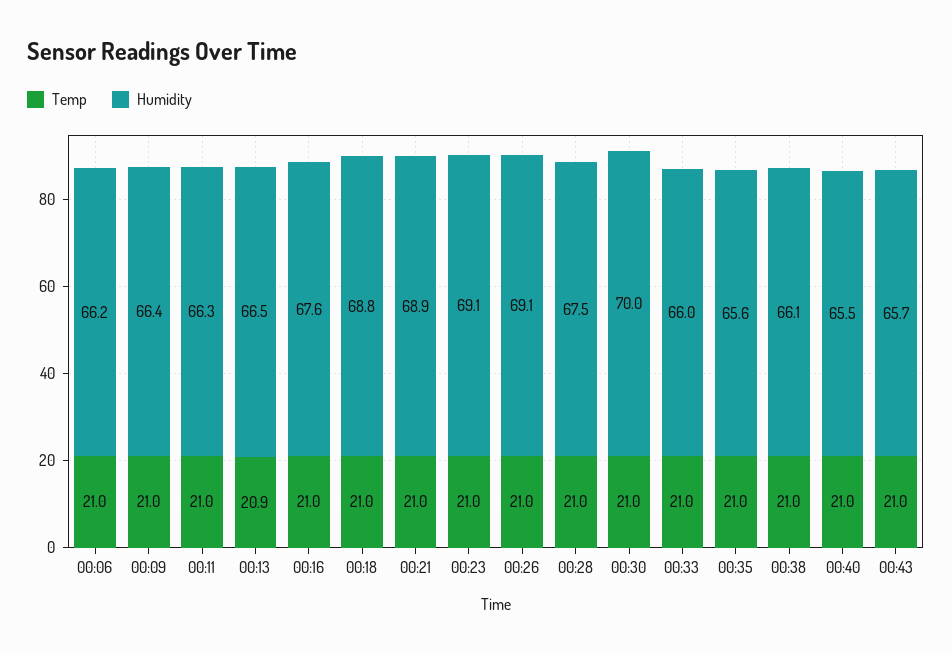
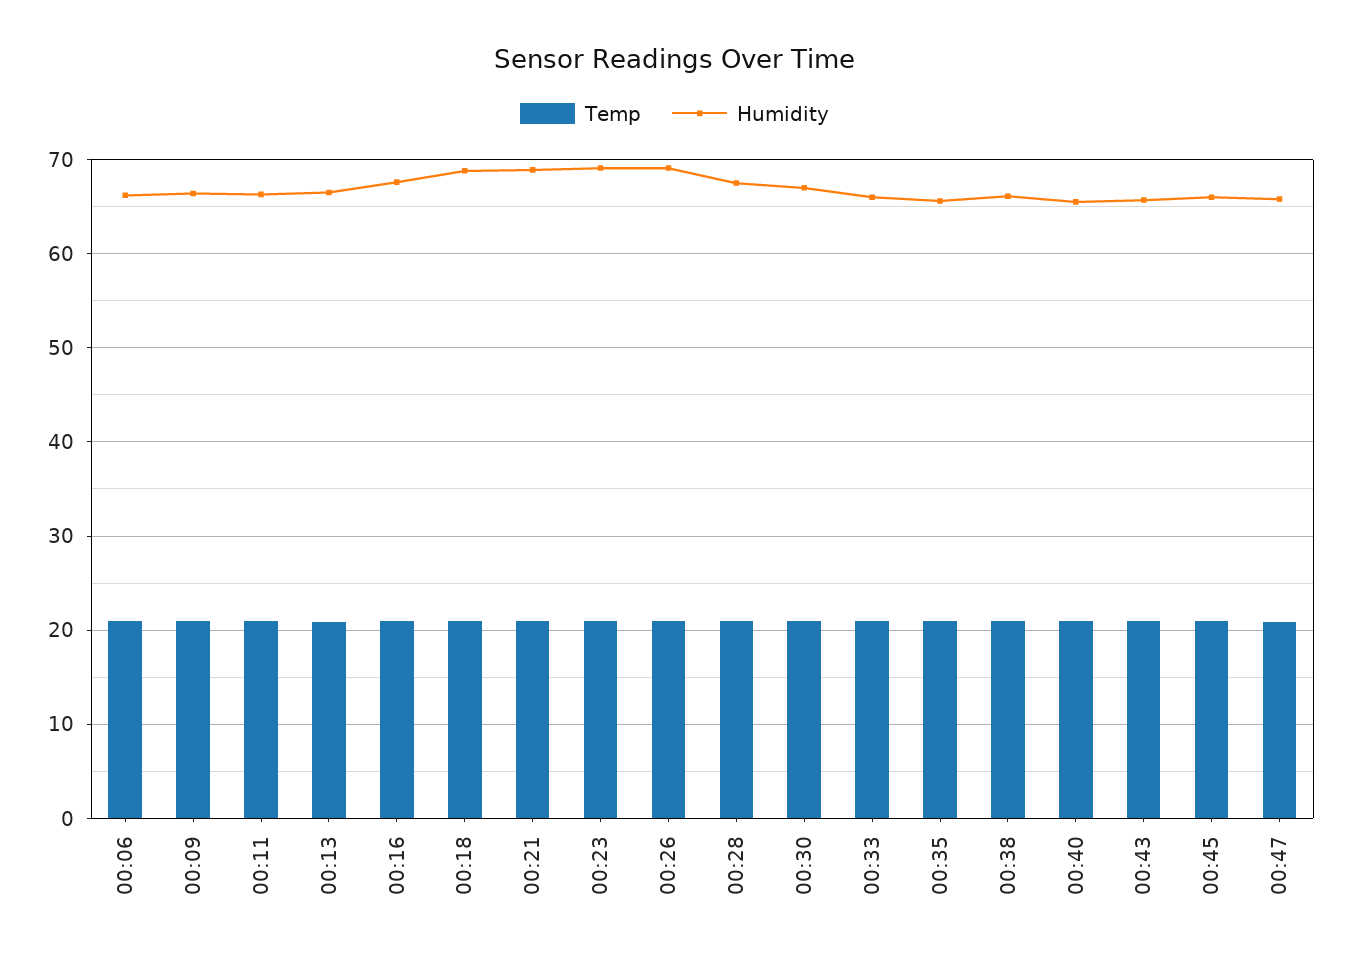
Humidity, 00:30: 70 -> 67
Temp, 00:45: none -> 21
Humidity, 00:45: none -> 66
Temp, 00:47: none -> 21
Humidity, 00:47: none -> 66

